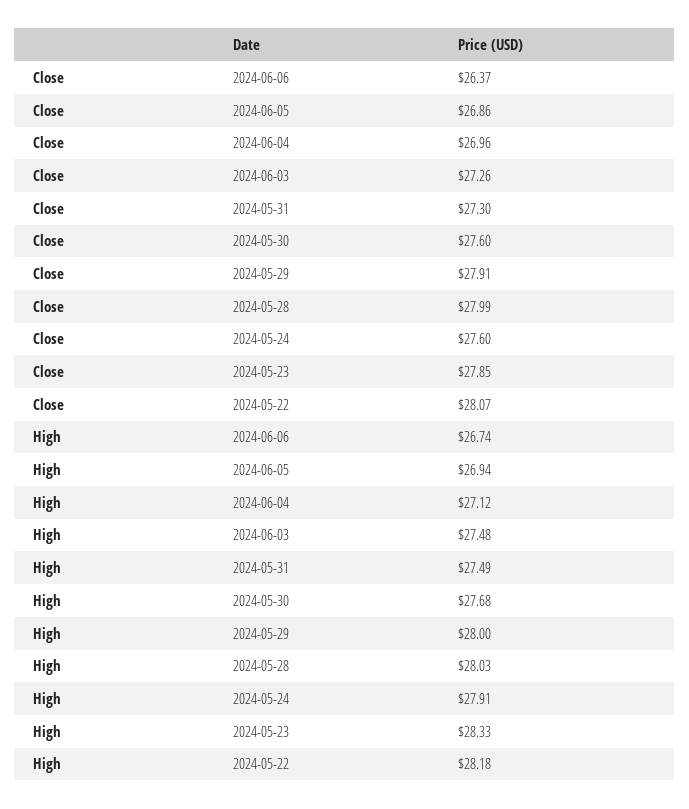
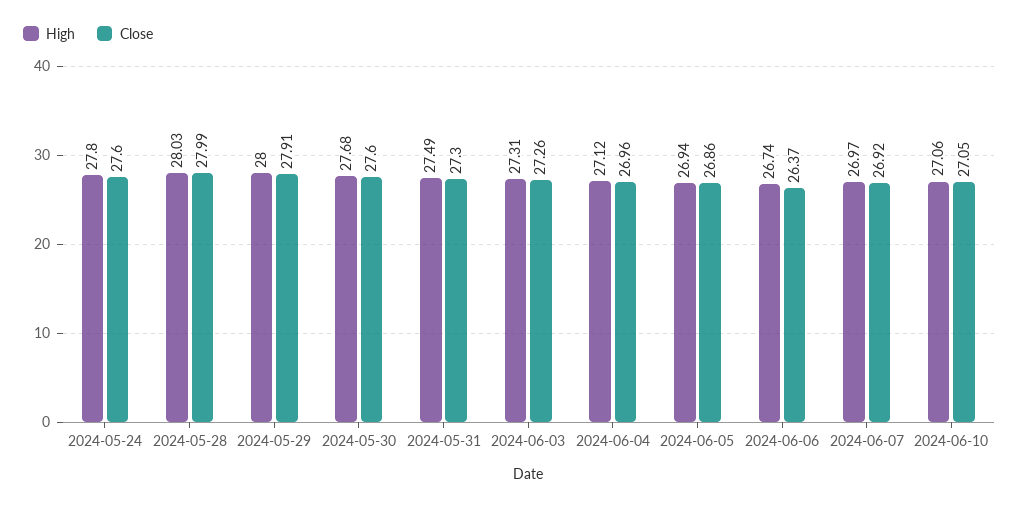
Close, 2024-05-23: 27.85 -> none
Close, 2024-05-22: 28.07 -> none
High, 2024-06-03: 27.48 -> 27.31
High, 2024-05-24: 27.91 -> 27.8
High, 2024-05-23: 28.33 -> none
High, 2024-05-22: 28.18 -> none
High, 2024-06-07: none -> 26.97
Close, 2024-06-07: none -> 26.92
High, 2024-06-10: none -> 27.06
Close, 2024-06-10: none -> 27.05

